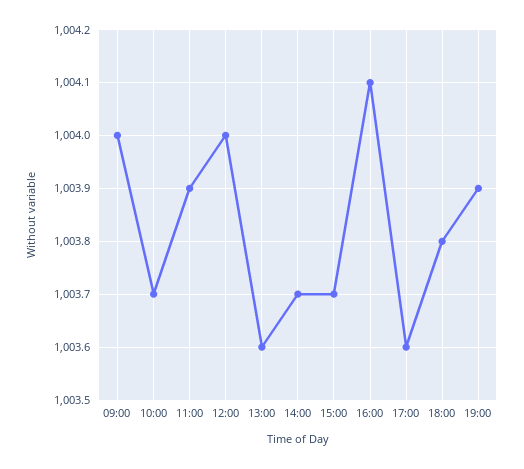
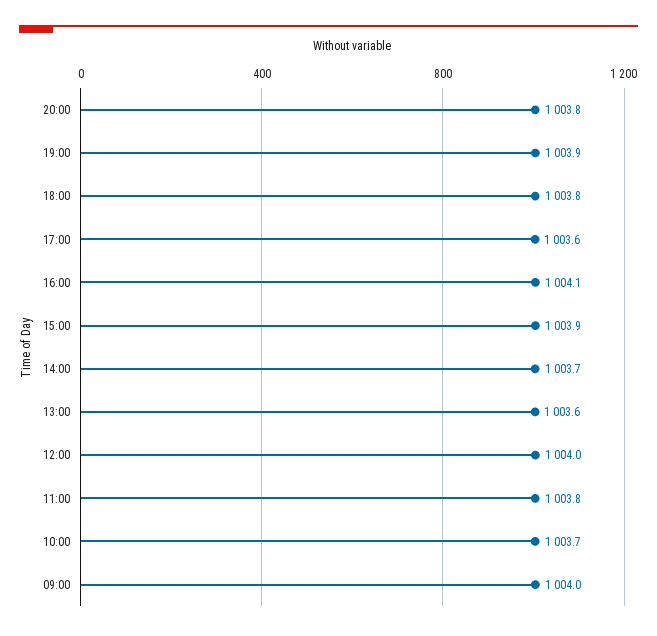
11:00: 1003.9 -> 1003.8
15:00: 1003.7 -> 1003.9
20:00: none -> 1003.8

